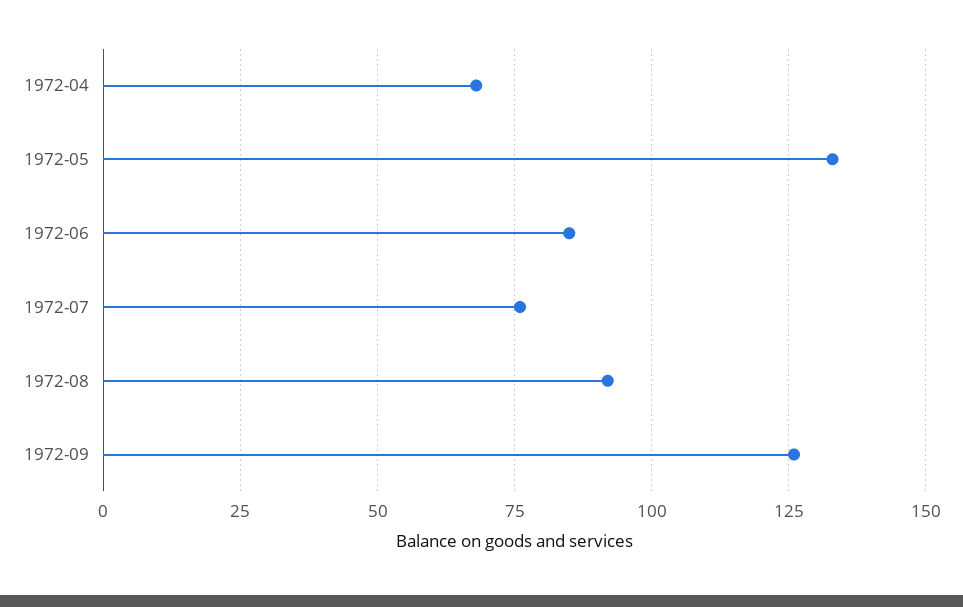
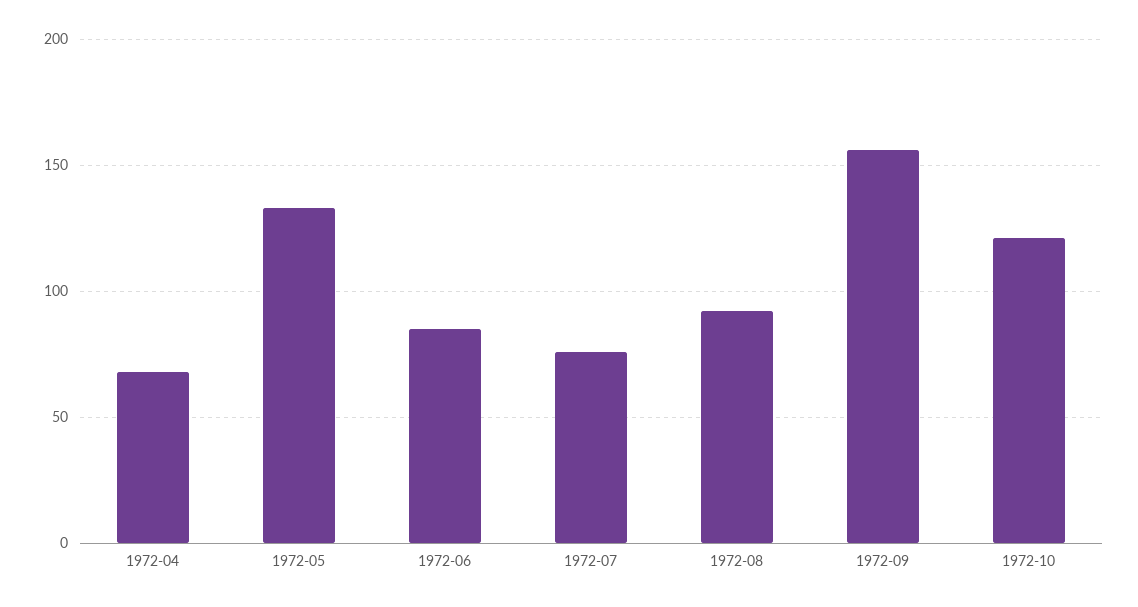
1972-09: 125 -> 155
1972-10: none -> 120

